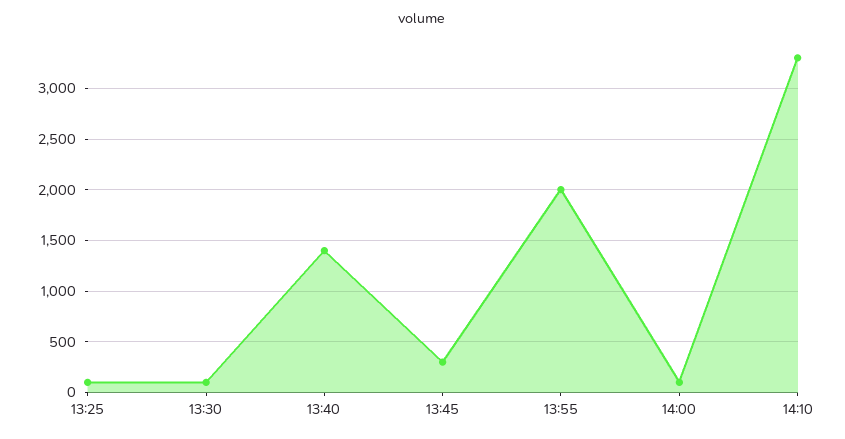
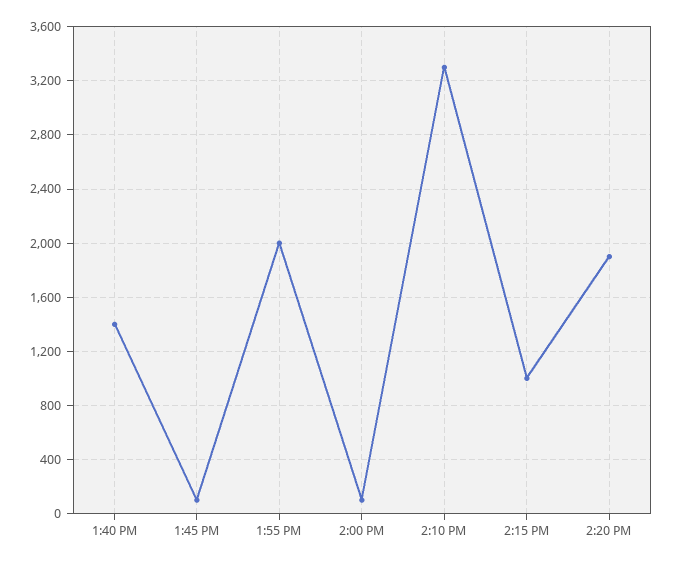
13:25: 100 -> none
13:30: 100 -> none
13:45: 300 -> 100
2:15 PM: none -> 1000
2:20 PM: none -> 1900

